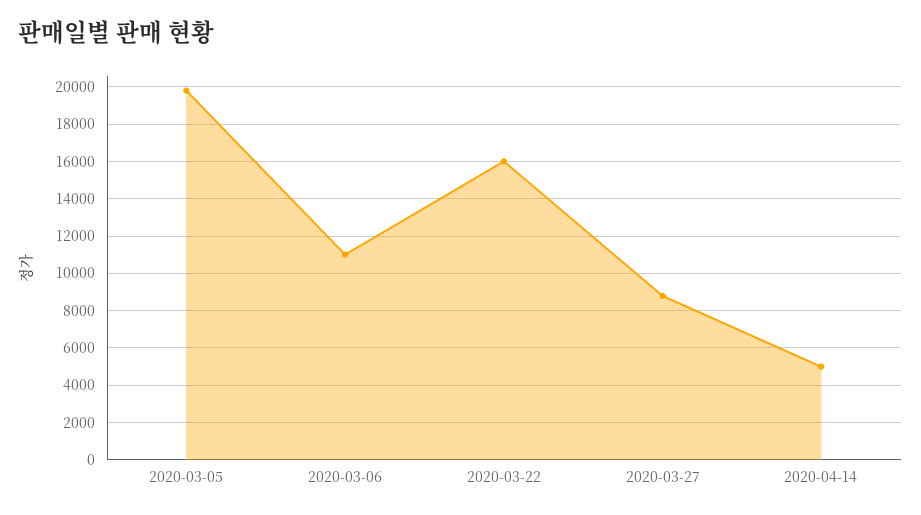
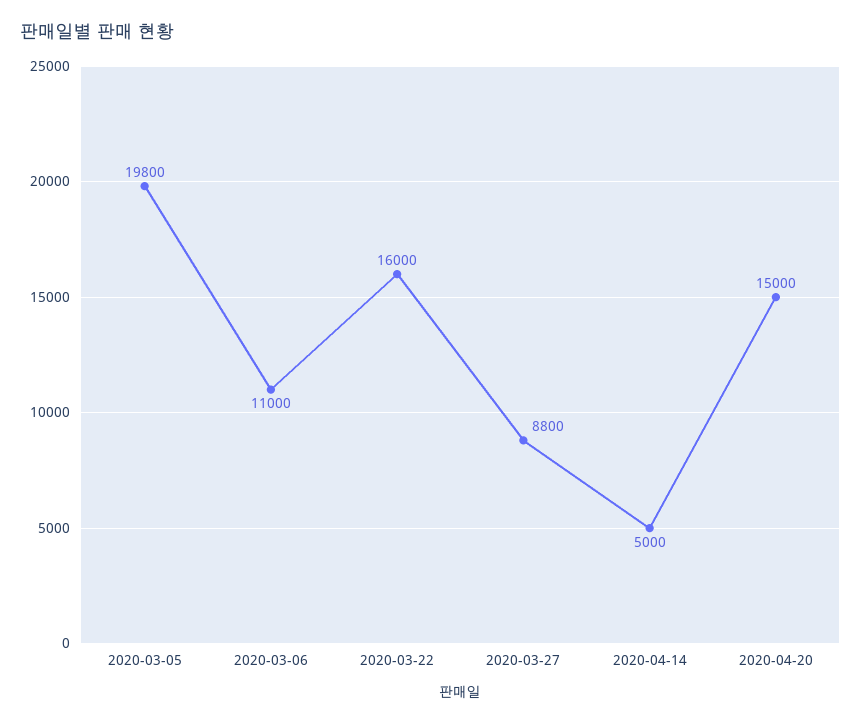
2020-04-20: none -> 15000

